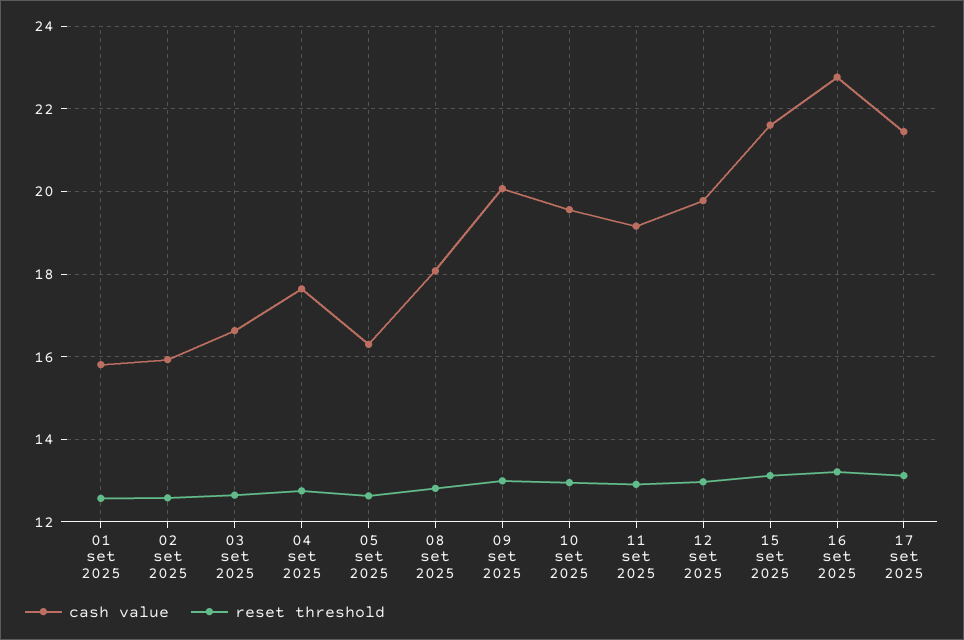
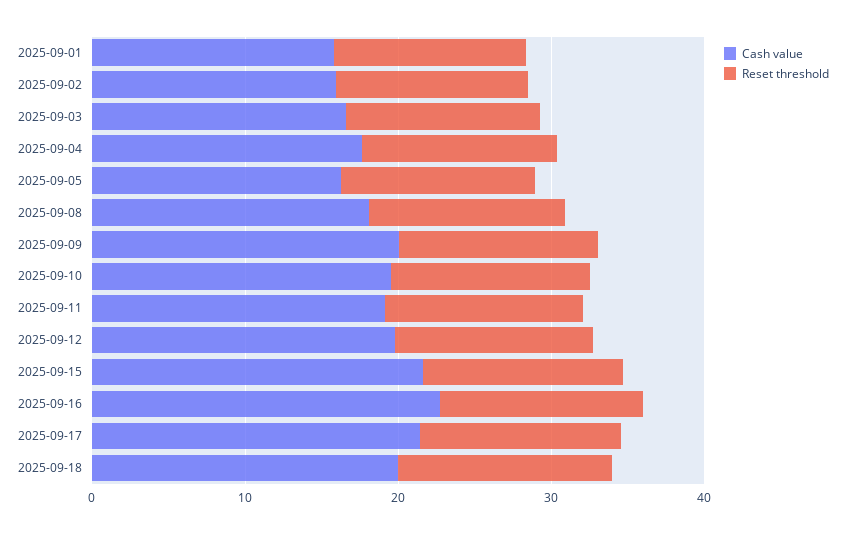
cash value, 2025-09-18: none -> 20
reset threshold, 2025-09-18: none -> 14

